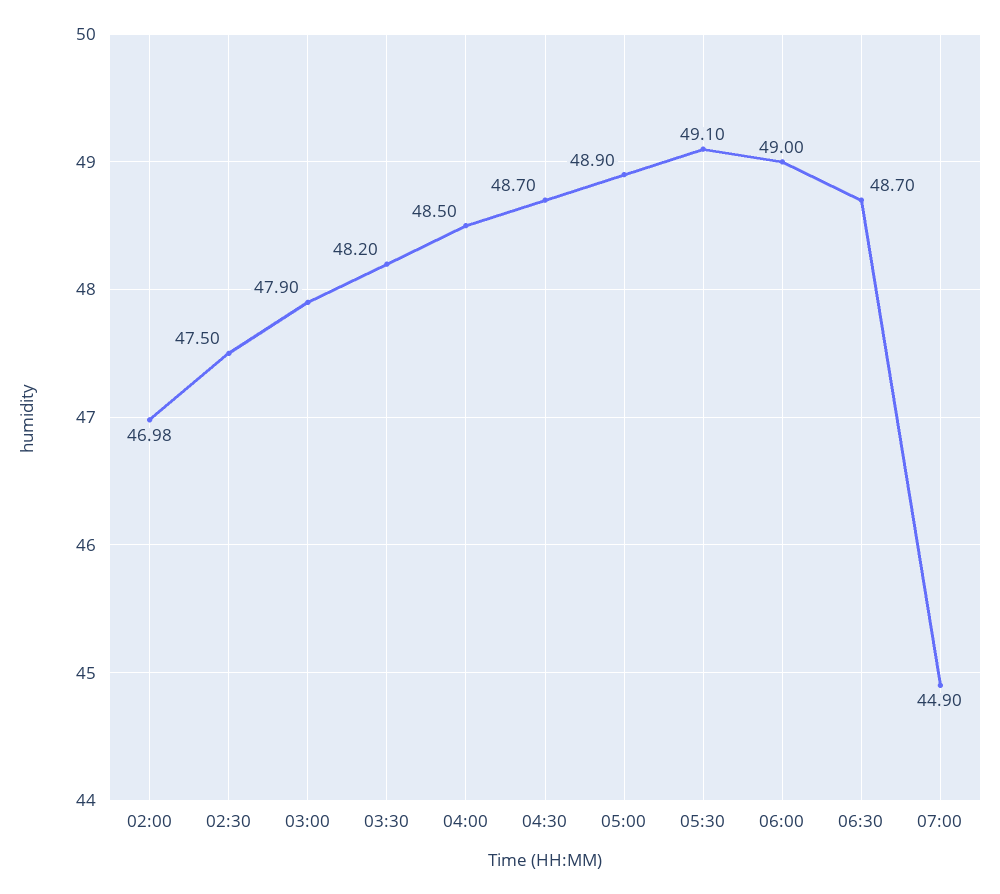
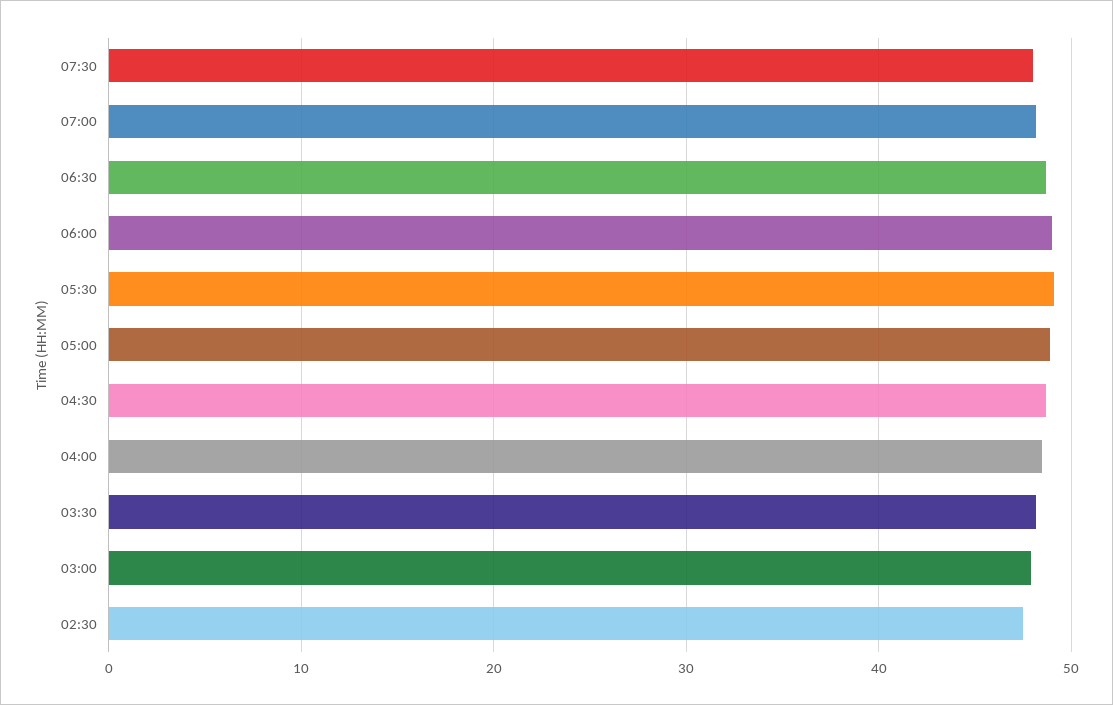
02:00: 46.98 -> none
07:00: 44.9 -> 48
07:30: none -> 48

